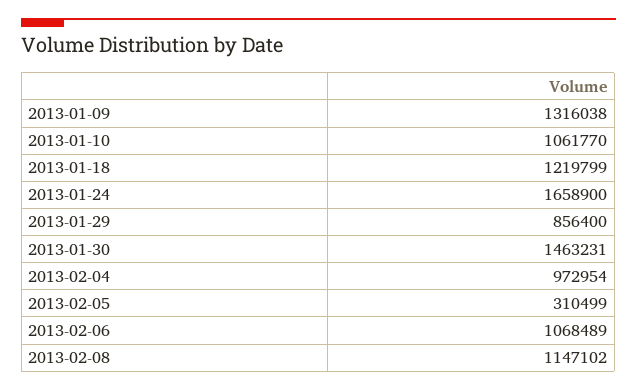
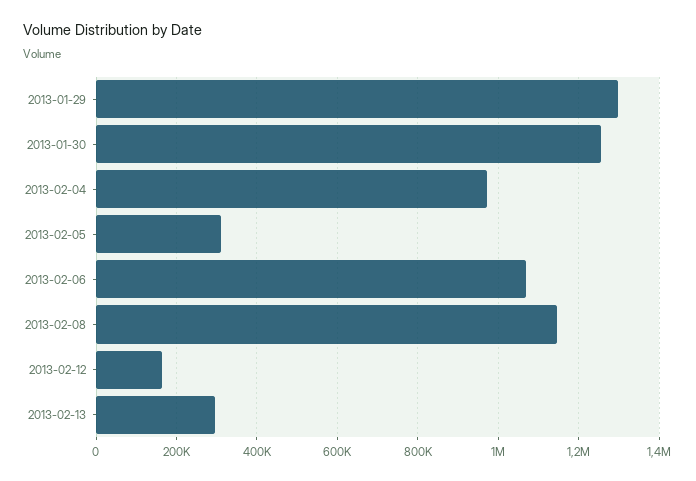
2013-01-09: 1316038 -> none
2013-01-10: 1061770 -> none
2013-01-18: 1219799 -> none
2013-01-24: 1658900 -> none
2013-01-29: 856400 -> 1300000
2013-01-30: 1463231 -> 1260000
2013-02-12: none -> 160000
2013-02-13: none -> 300000

